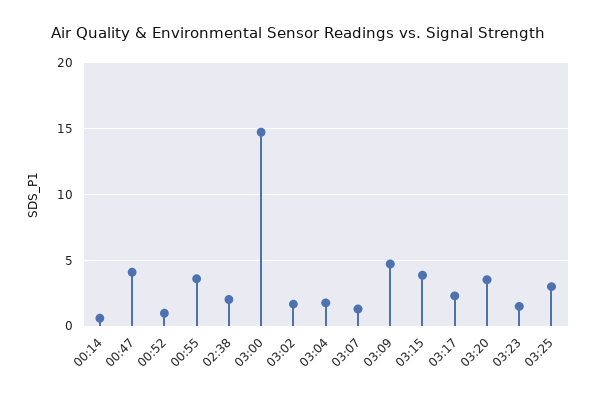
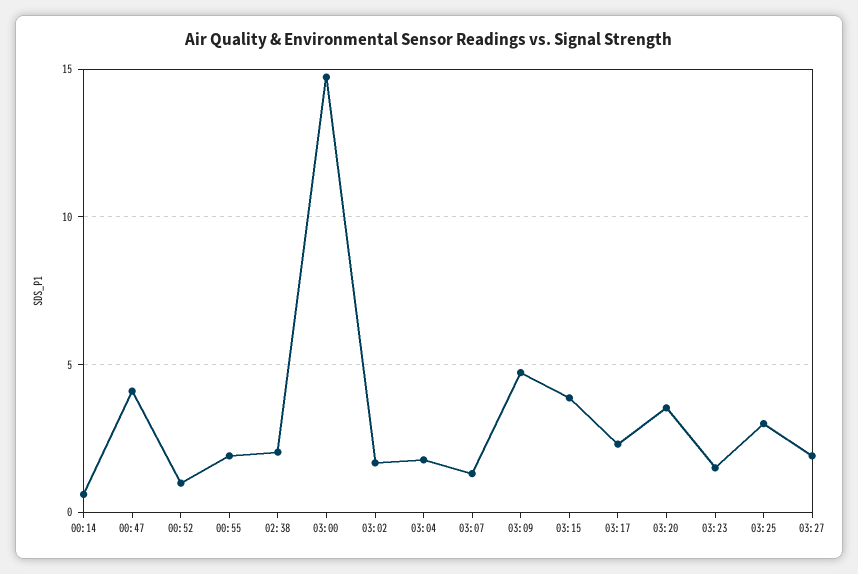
00:55: 3.5 -> 2
03:27: none -> 2

